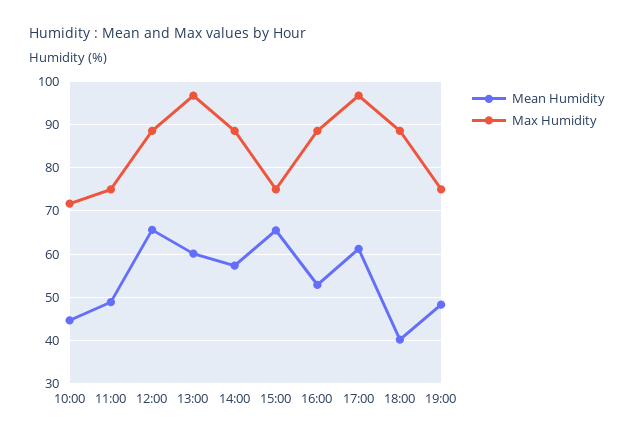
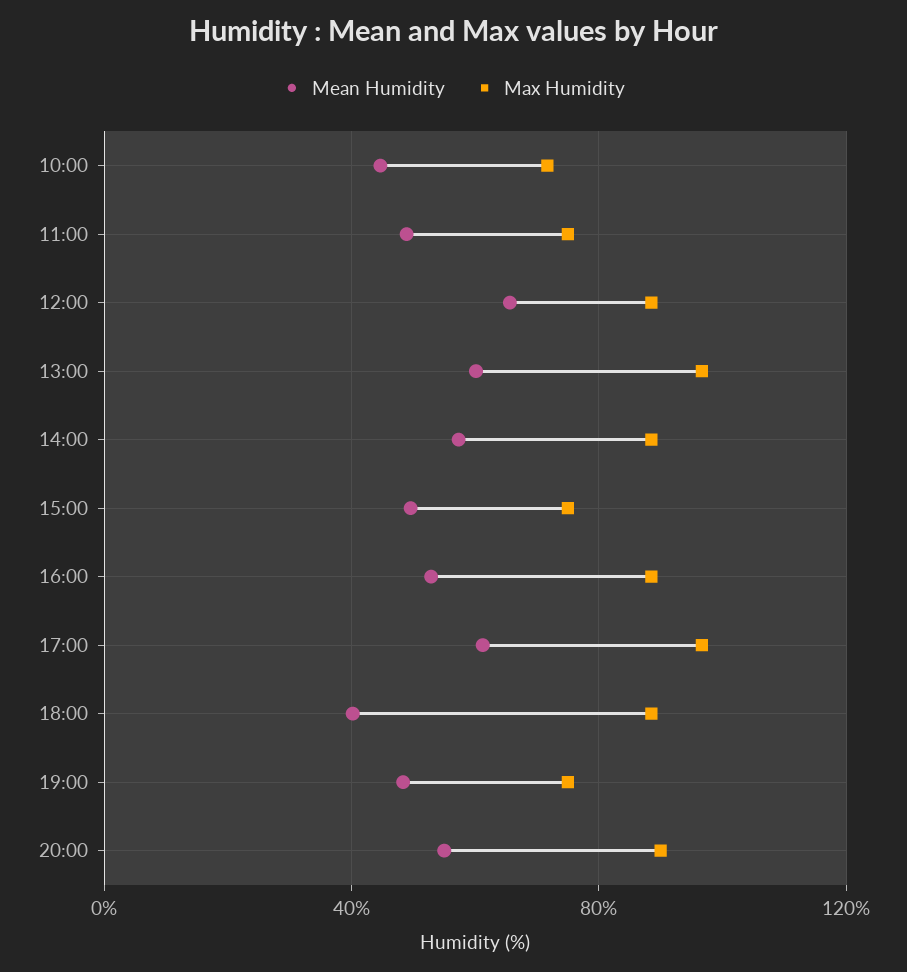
Mean Humidity, 15:00: 66 -> 50
Mean Humidity, 20:00: none -> 55
Max Humidity, 20:00: none -> 90

